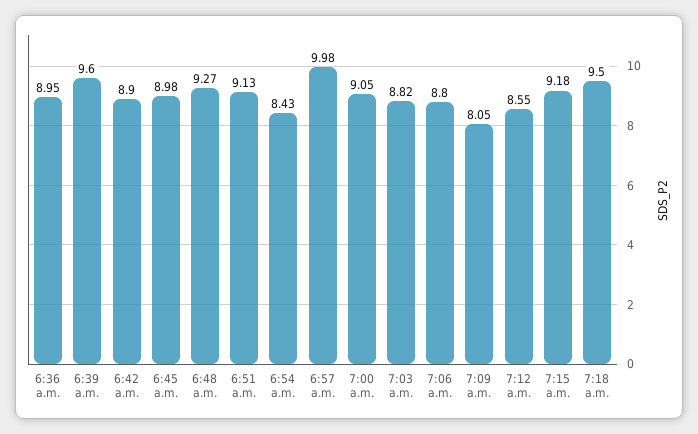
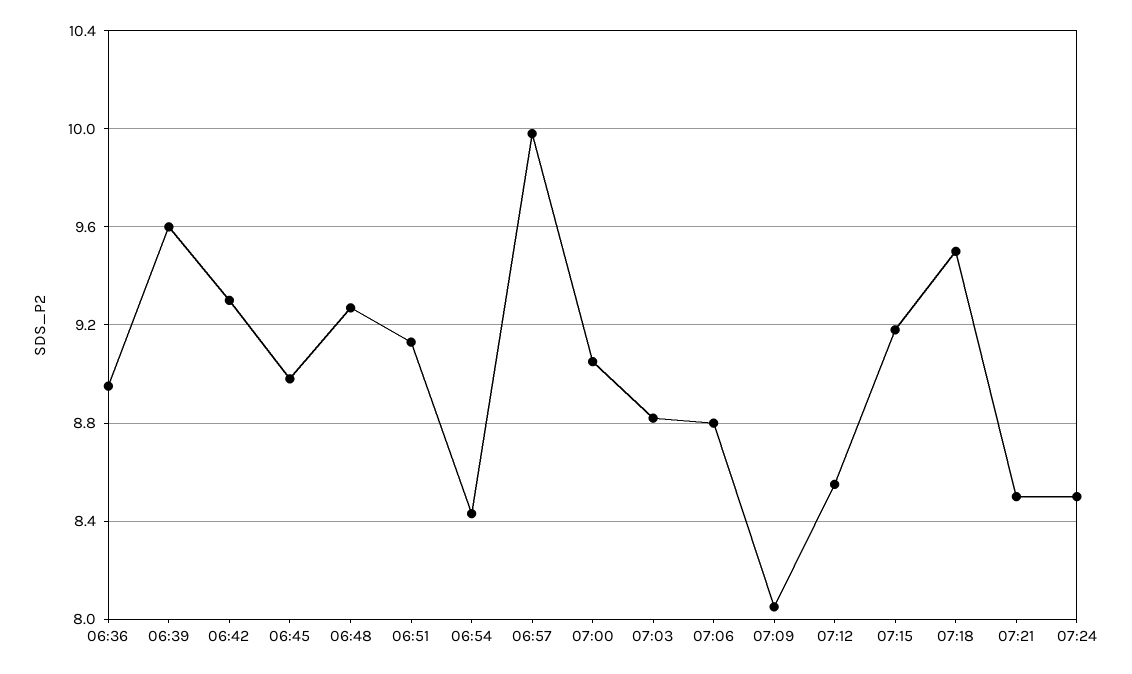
6:42 a.m.: 8.9 -> 9.3
07:21: none -> 8.5
07:24: none -> 8.5

